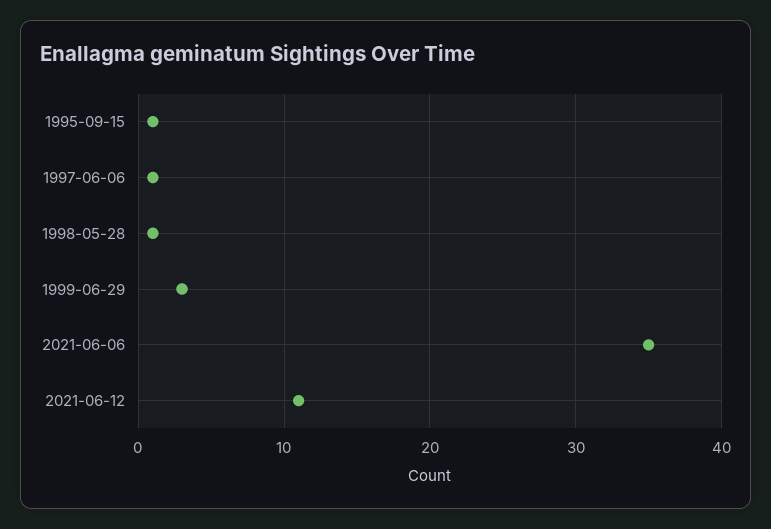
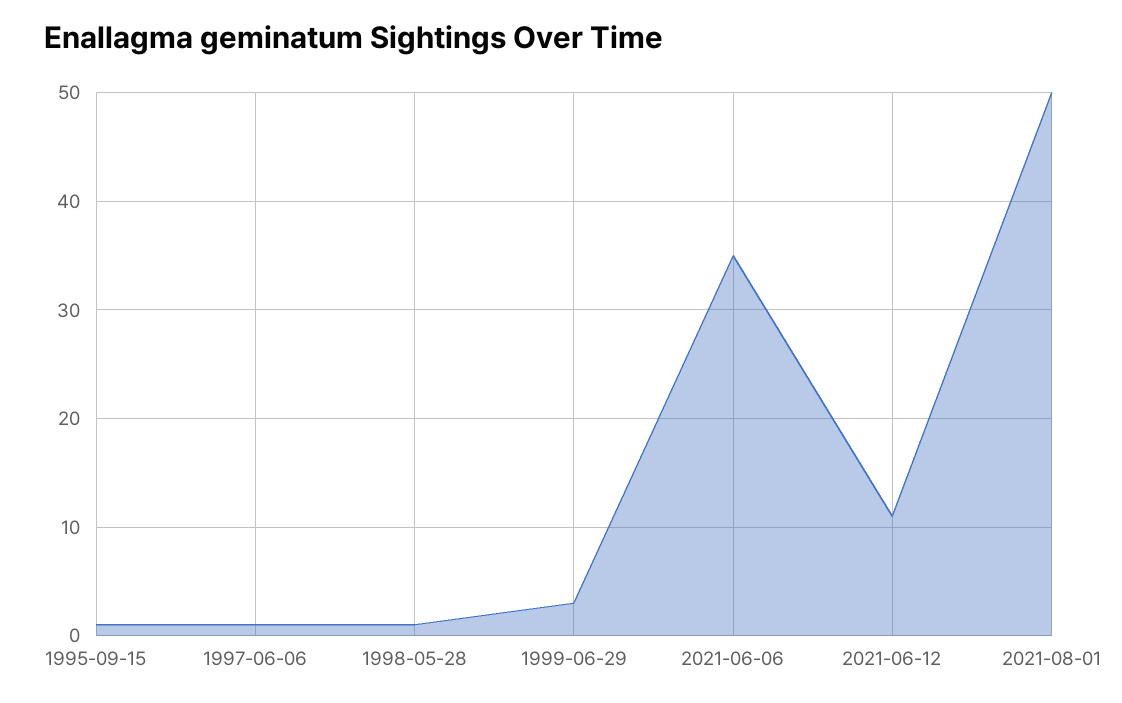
2021-08-01: none -> 50

